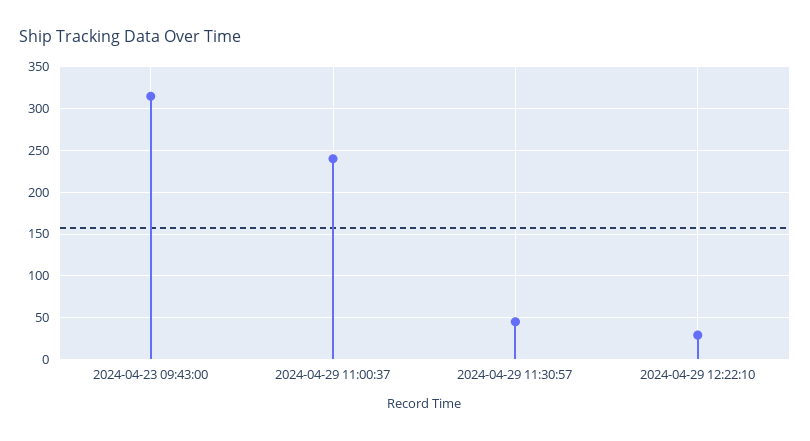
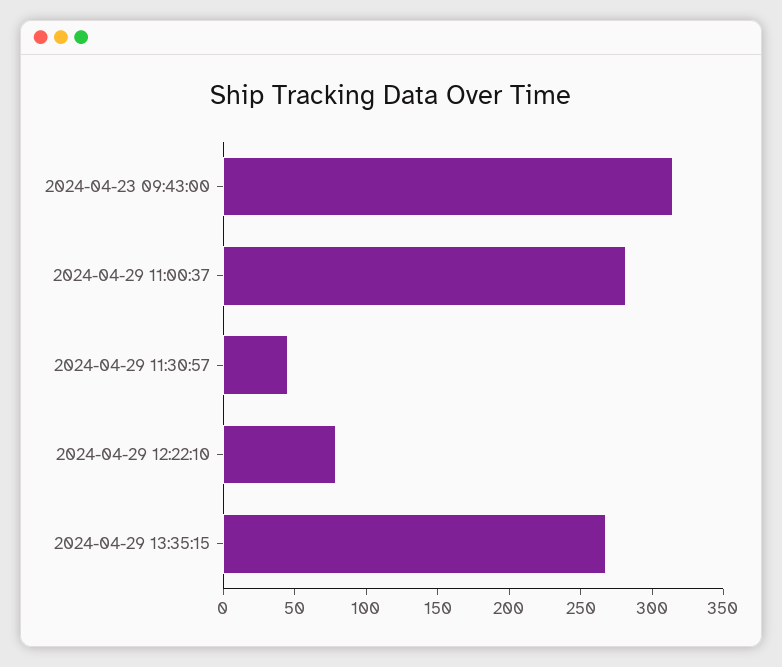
2024-04-29 11:00:37: 240 -> 280
2024-04-29 12:22:10: 30 -> 80
2024-04-29 13:35:15: none -> 270

